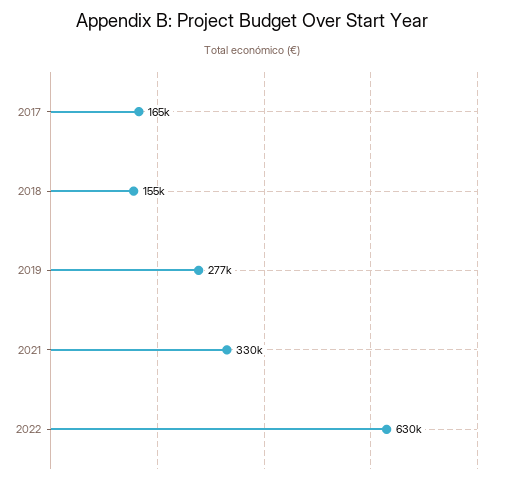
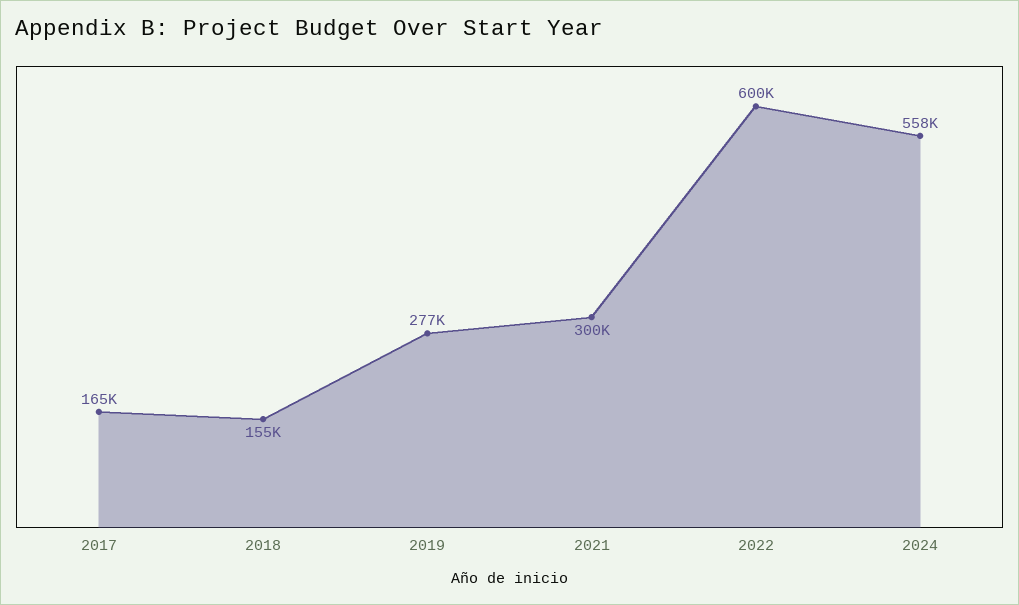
2021: 330000 -> 300000
2022: 630000 -> 600000
2024: none -> 558000

